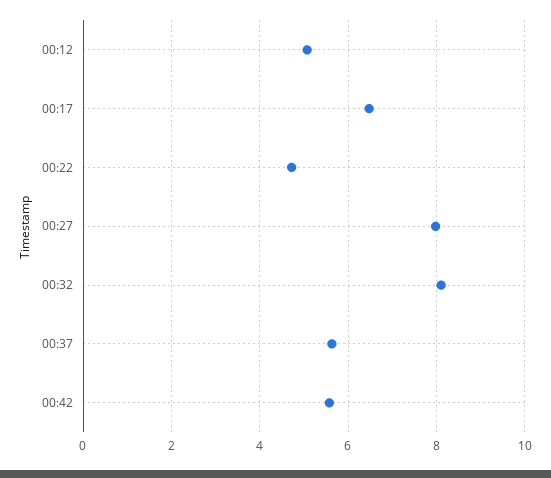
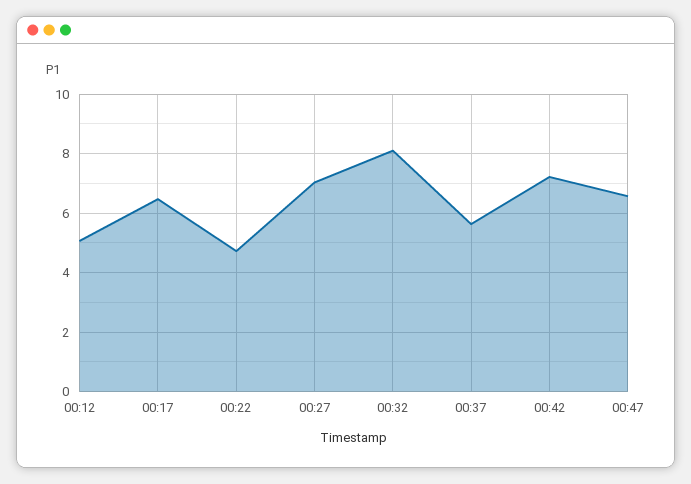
00:27: 8 -> 7
00:42: 5.6 -> 7.25
00:47: none -> 6.5

